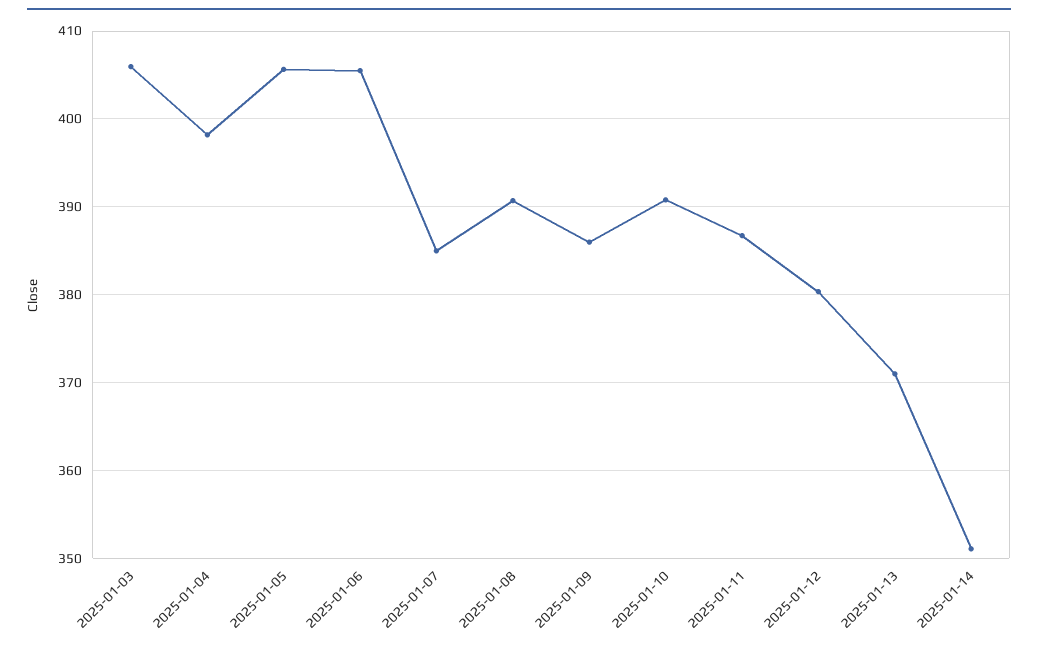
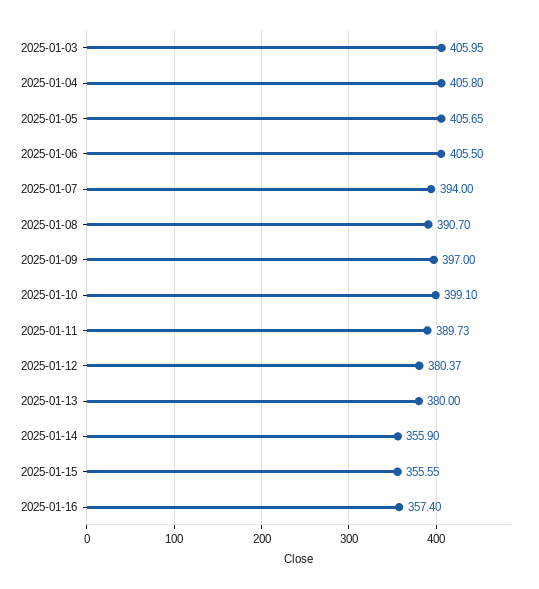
2025-01-04: 398 -> 405.8
2025-01-07: 385 -> 394
2025-01-09: 386 -> 397
2025-01-10: 391 -> 399.1
2025-01-11: 387 -> 389.73
2025-01-13: 371 -> 380
2025-01-14: 351 -> 355.9
2025-01-15: none -> 355.55
2025-01-16: none -> 357.4

